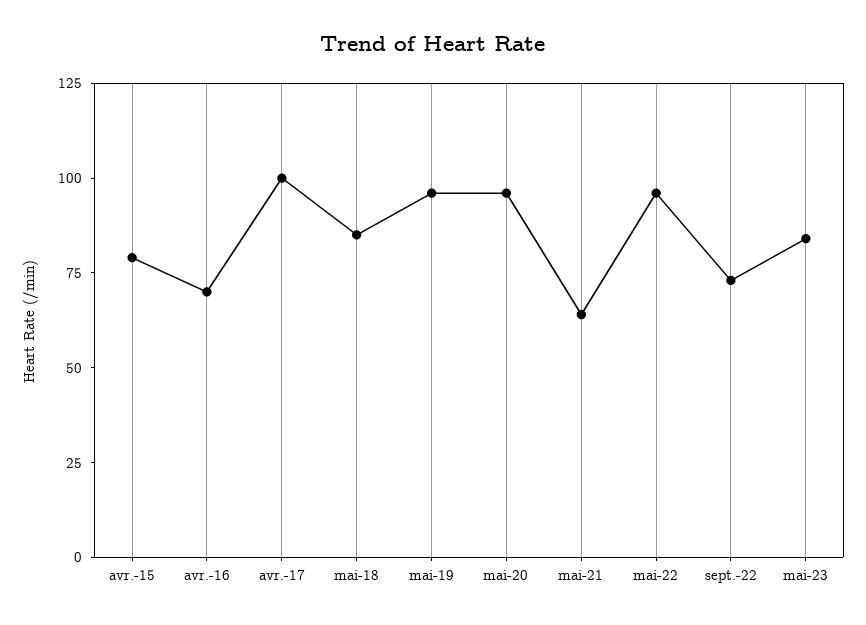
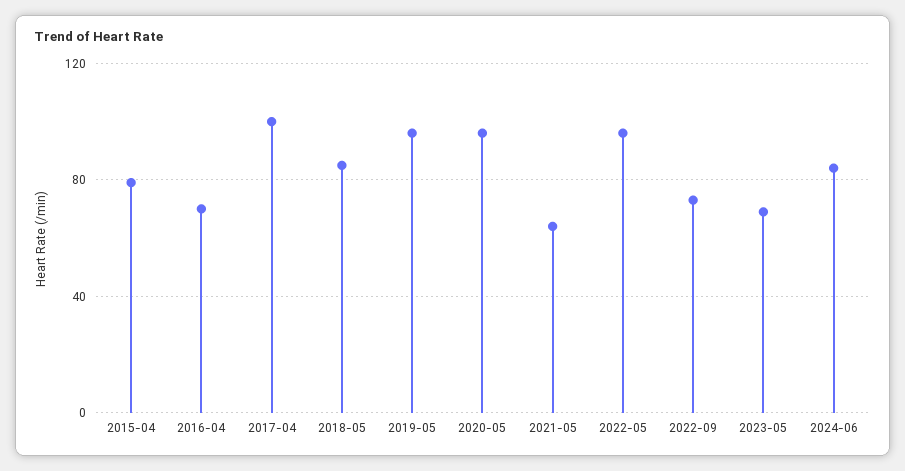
mai-23: 85 -> 70
2024-06: none -> 85

